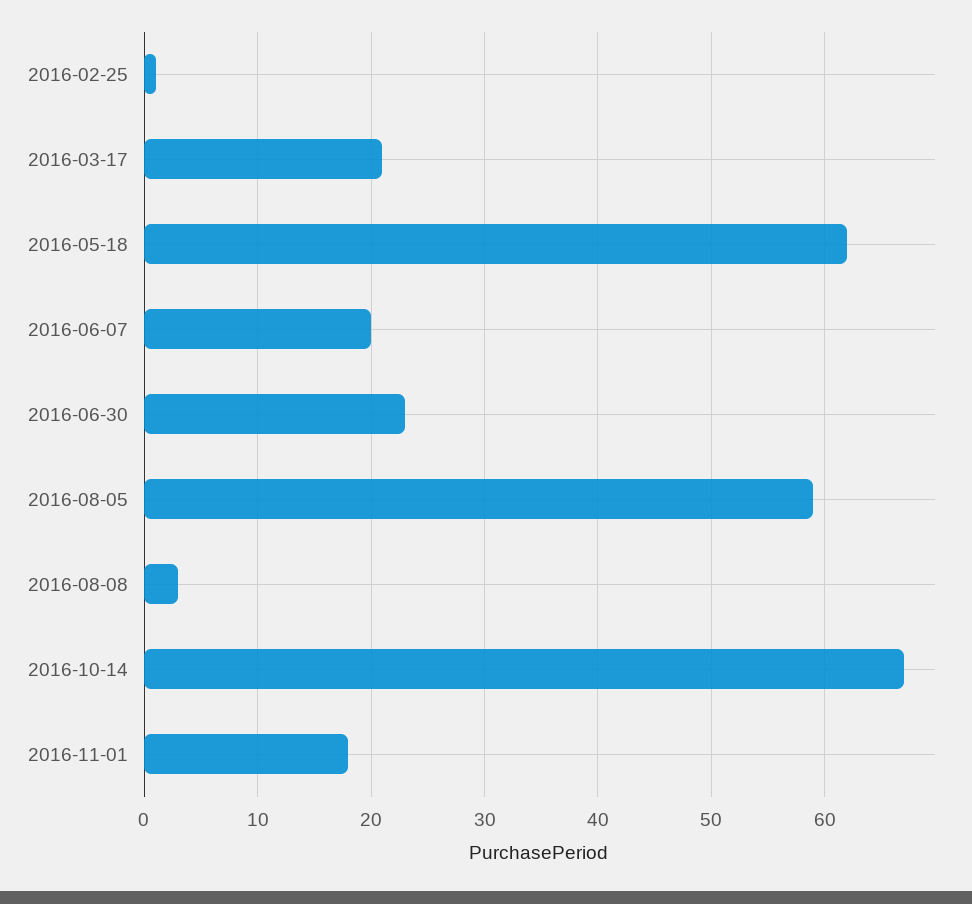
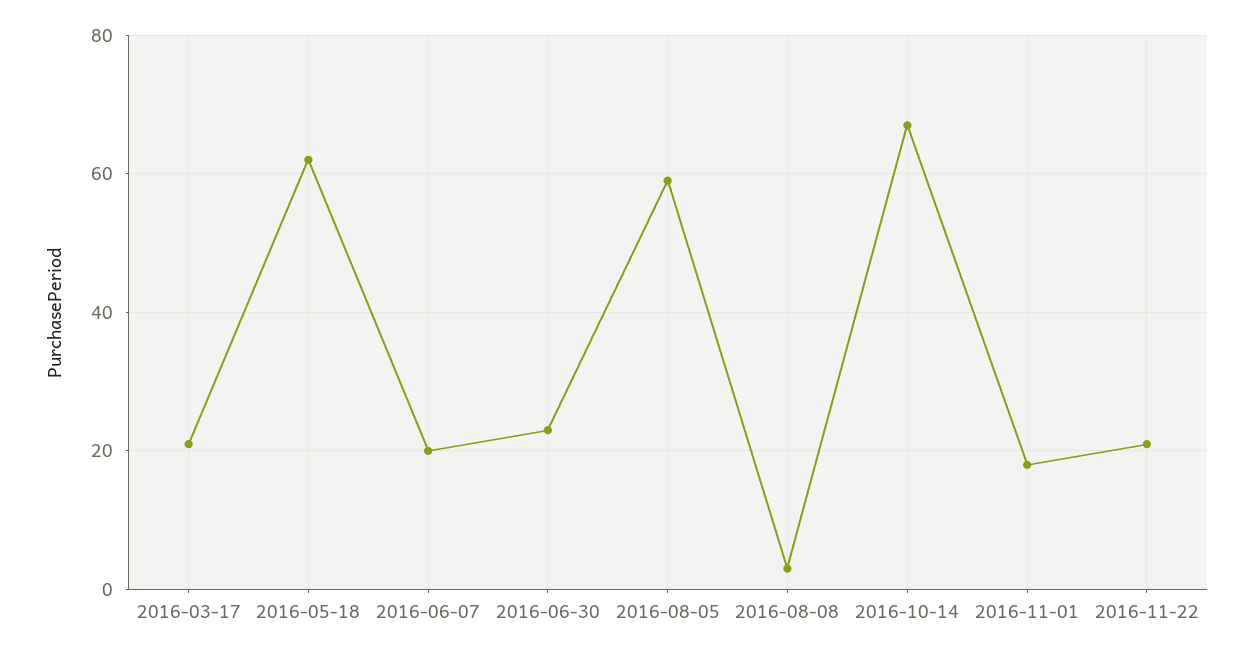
2016-02-25: 1 -> none
2016-11-22: none -> 20

